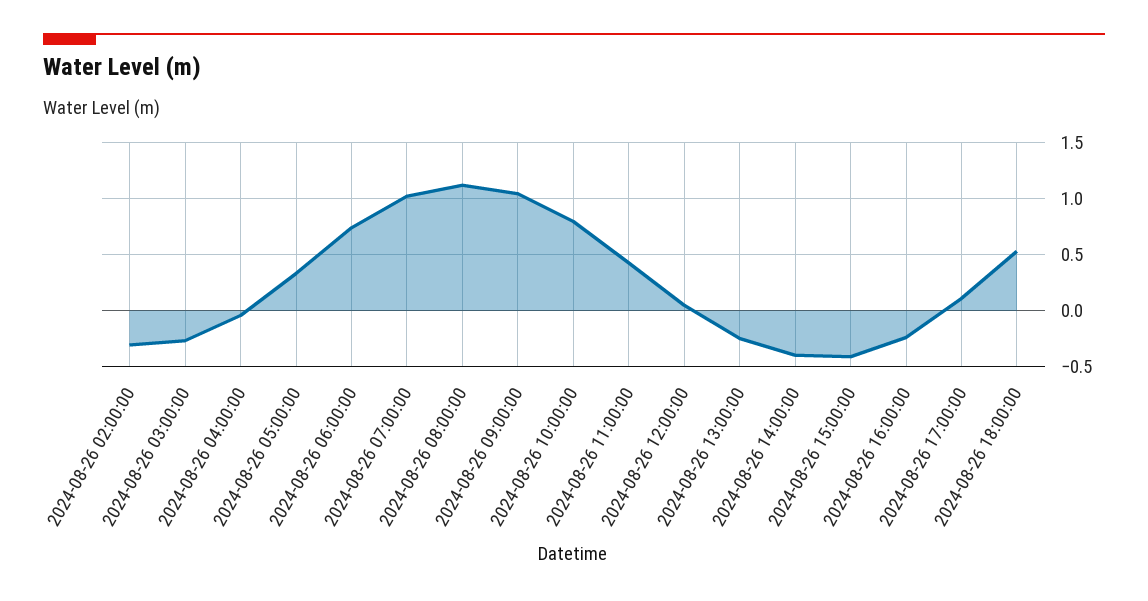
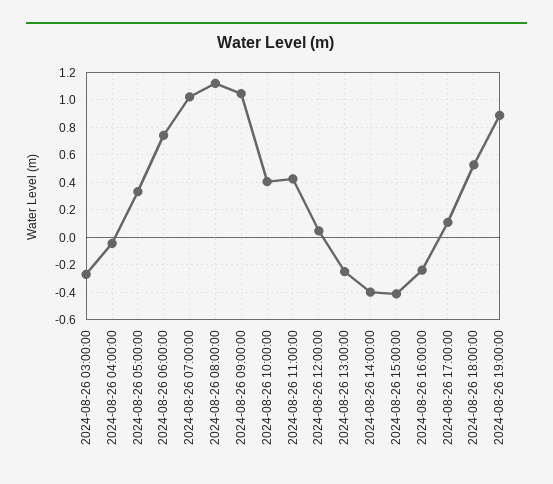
2024-08-26 02:00:00: -0.3 -> none
2024-08-26 10:00:00: 0.8 -> 0.4
2024-08-26 19:00:00: none -> 0.9

